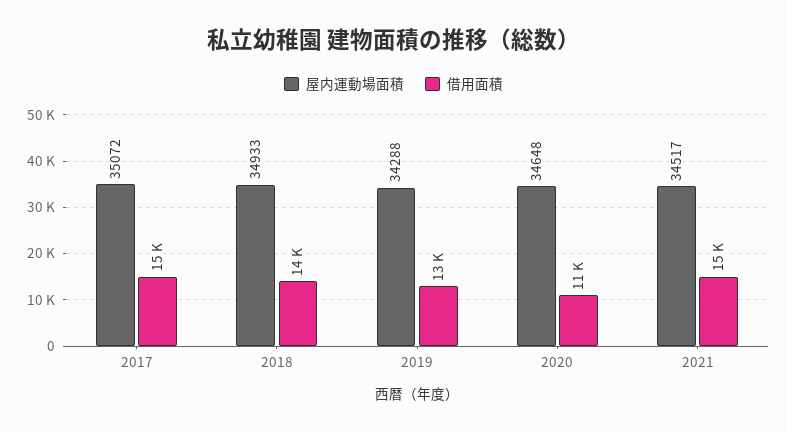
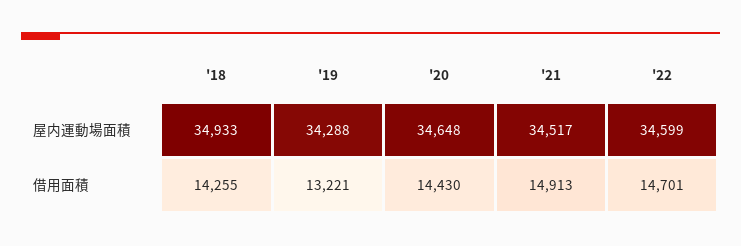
屋内運動場面積, 2017: 35072 -> none
借用面積, 2017: 15000 -> none
借用面積, 2020: 11000 -> 14430
屋内運動場面積, '22: none -> 34599
借用面積, '22: none -> 14701

